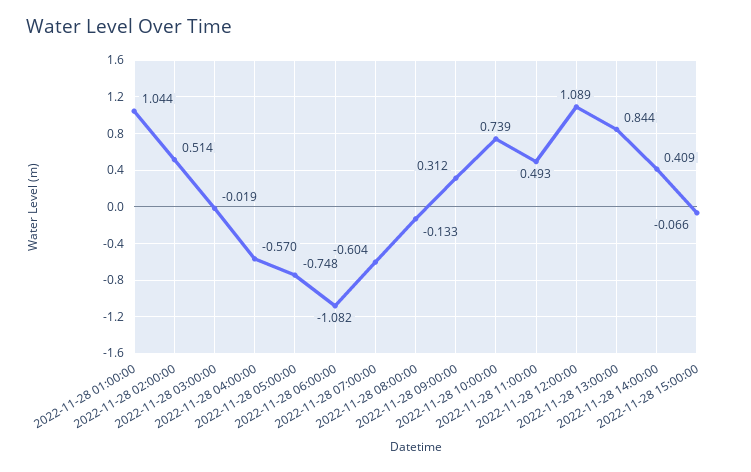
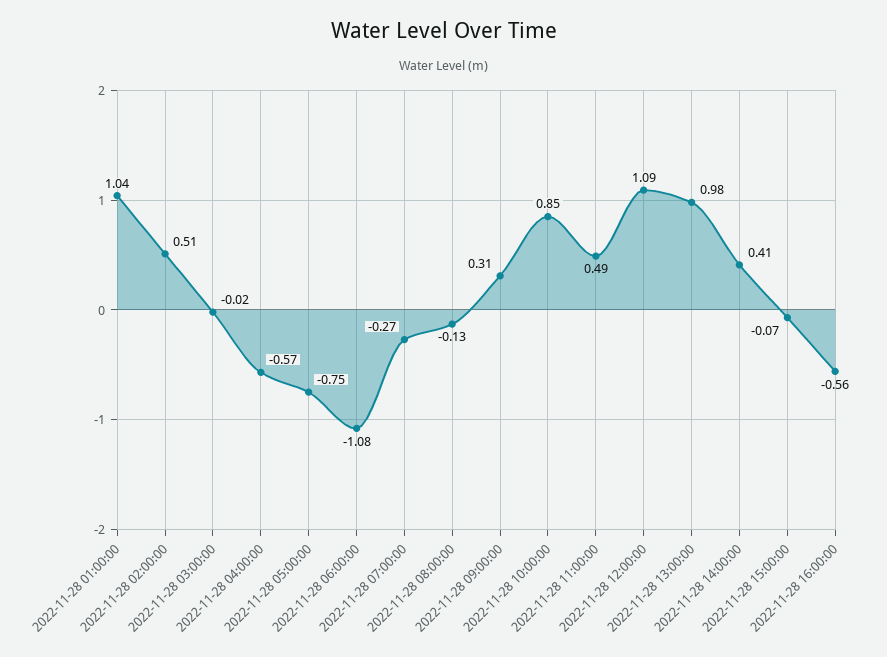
2022-11-28 07:00:00: -0.604 -> -0.27
2022-11-28 10:00:00: 0.739 -> 0.85
2022-11-28 13:00:00: 0.844 -> 0.98
2022-11-28 16:00:00: none -> -0.56

